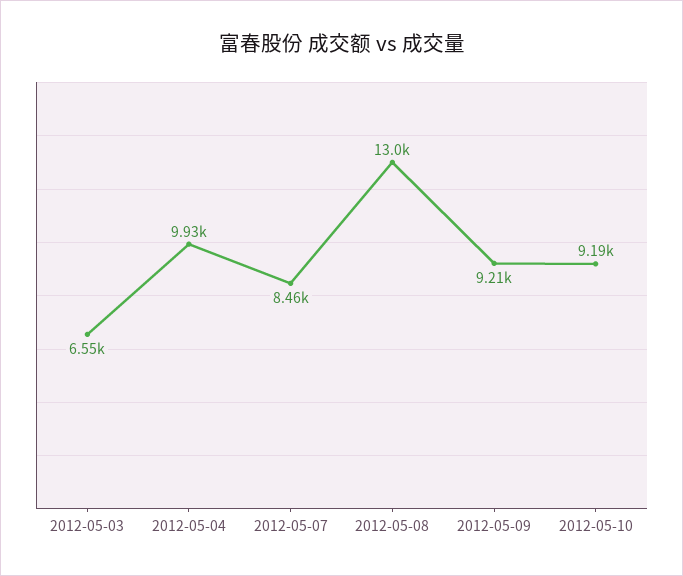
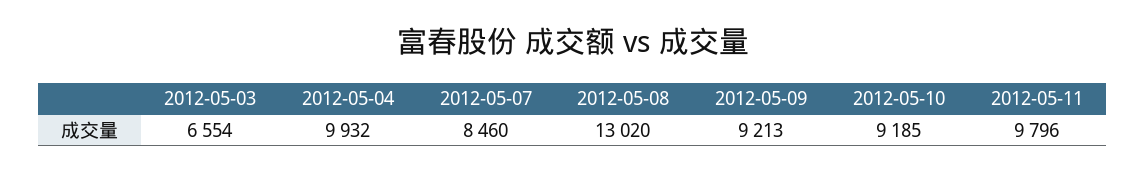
2012-05-11: none -> 9796

